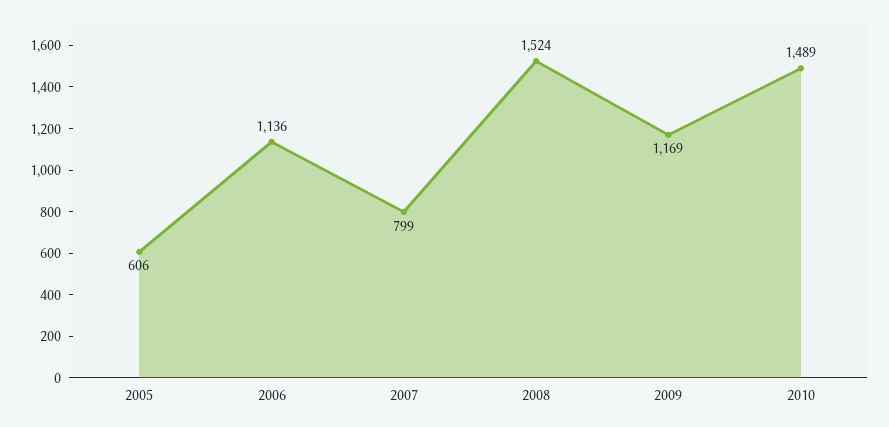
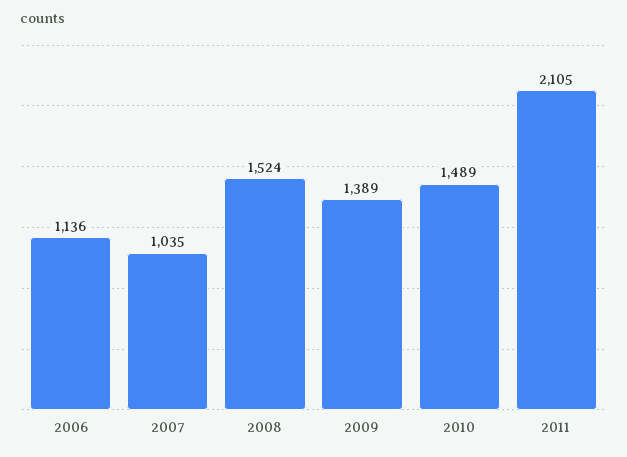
2005: 606 -> none
2007: 799 -> 1035
2009: 1169 -> 1389
2011: none -> 2105

